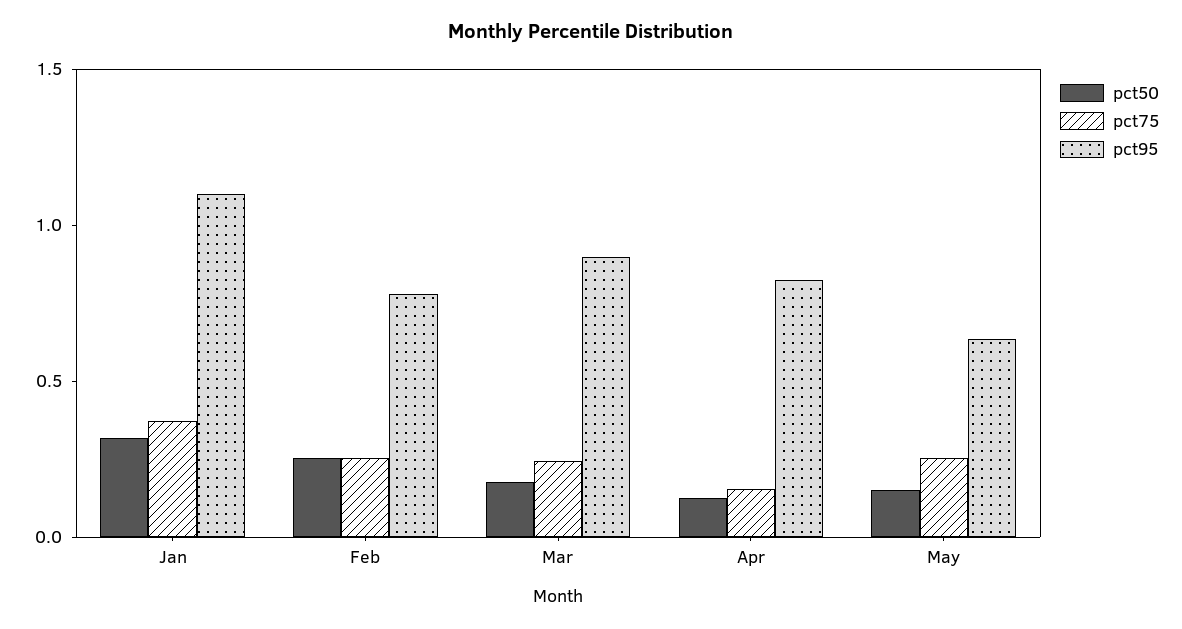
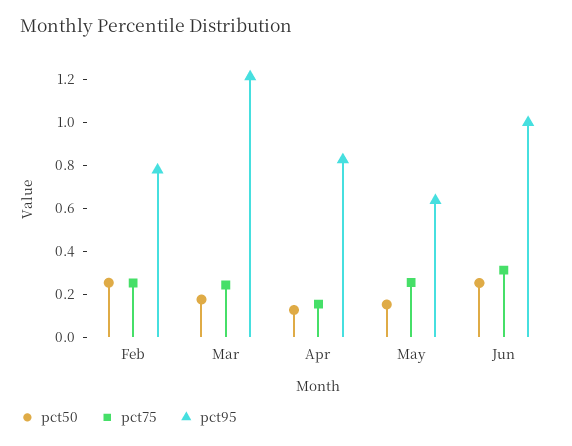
pct50, Jan: 0.3 -> none
pct75, Jan: 0.4 -> none
pct95, Jan: 1.1 -> none
pct95, Mar: 0.9 -> 1.2
pct50, Jun: none -> 0.25
pct75, Jun: none -> 0.3
pct95, Jun: none -> 1

